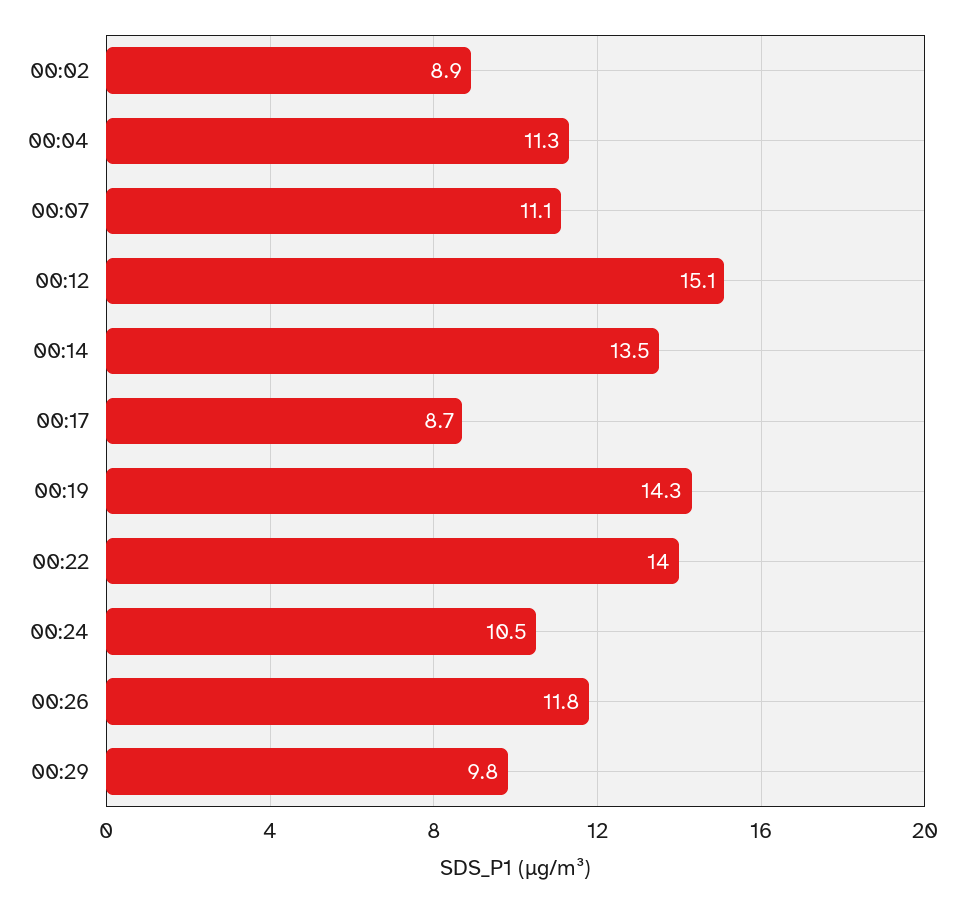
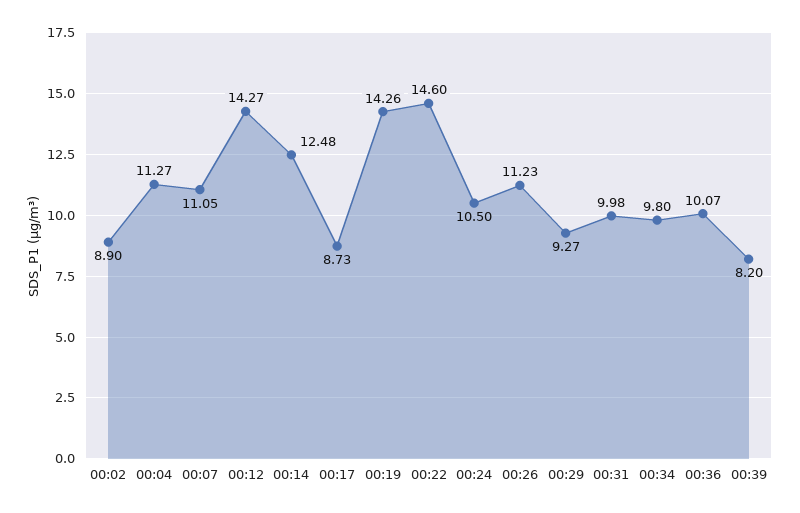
00:12: 15.1 -> 14.27
00:14: 13.5 -> 12.48
00:22: 14 -> 14.6
00:26: 11.8 -> 11.23
00:29: 9.8 -> 9.27
00:31: none -> 9.98
00:34: none -> 9.8
00:36: none -> 10.07
00:39: none -> 8.2

